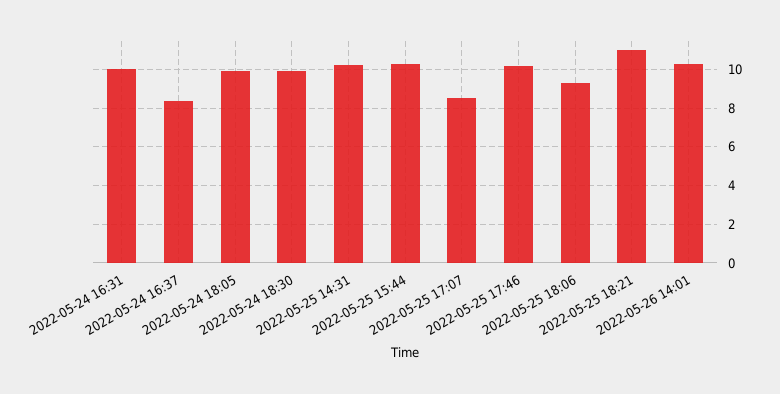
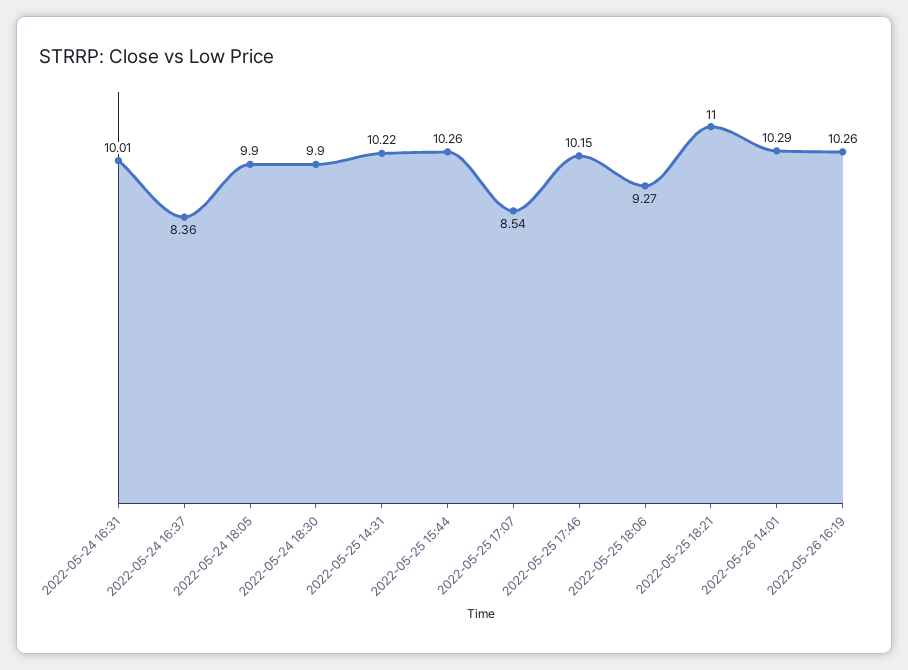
2022-05-26 16:19: none -> 10.26

